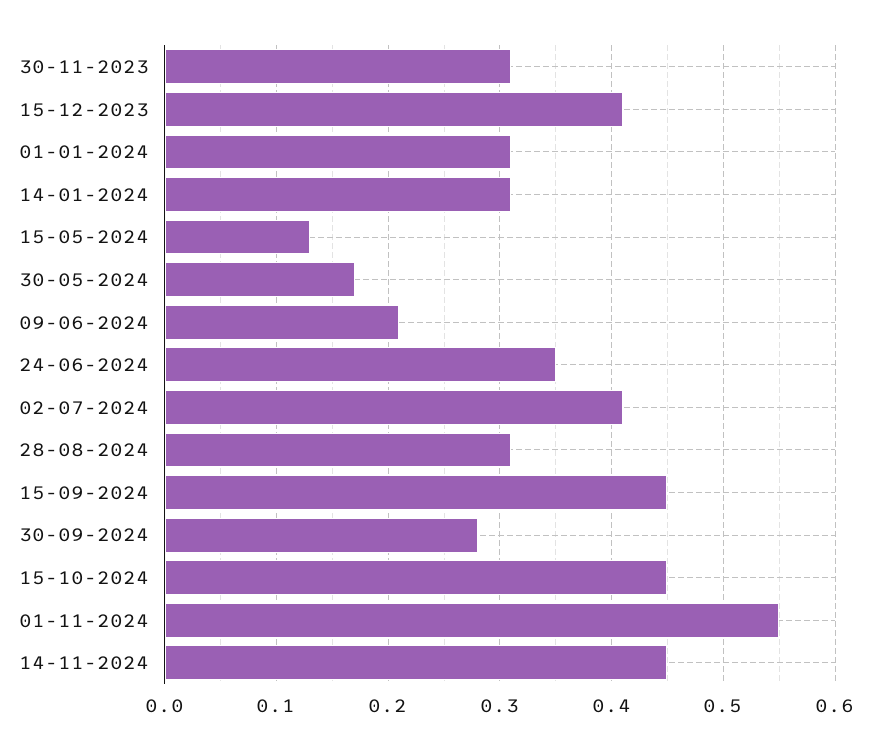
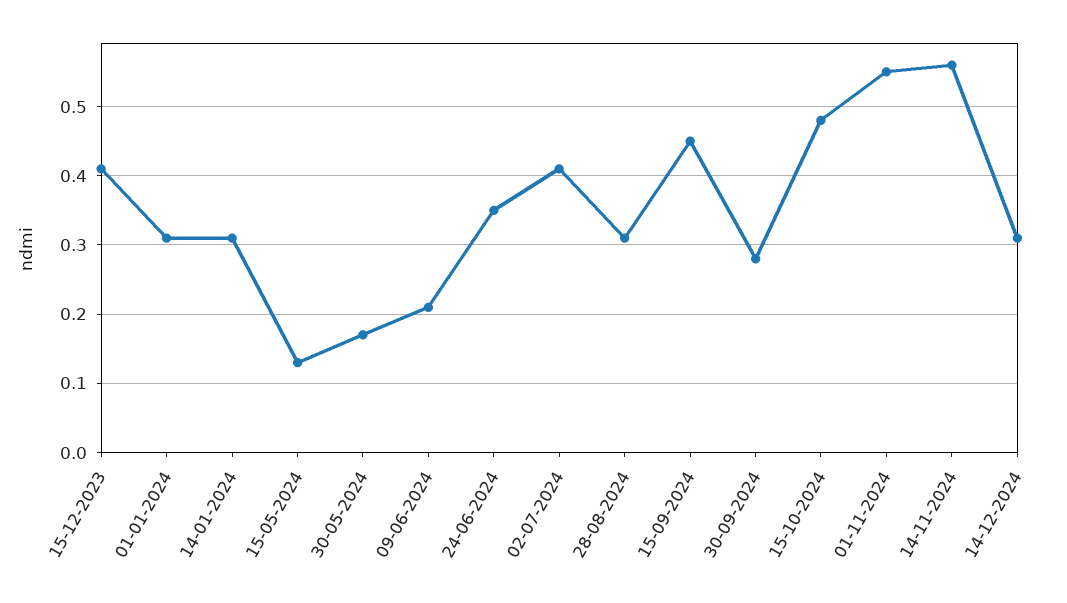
30-11-2023: 0.31 -> none
15-10-2024: 0.45 -> 0.48
14-11-2024: 0.45 -> 0.56
14-12-2024: none -> 0.31

